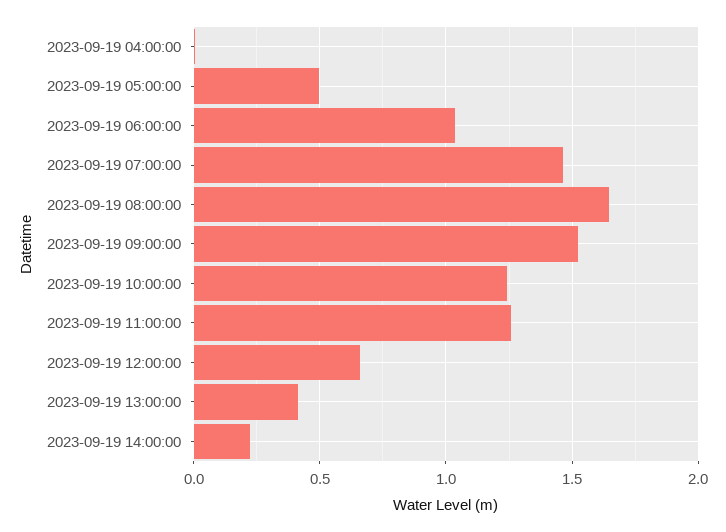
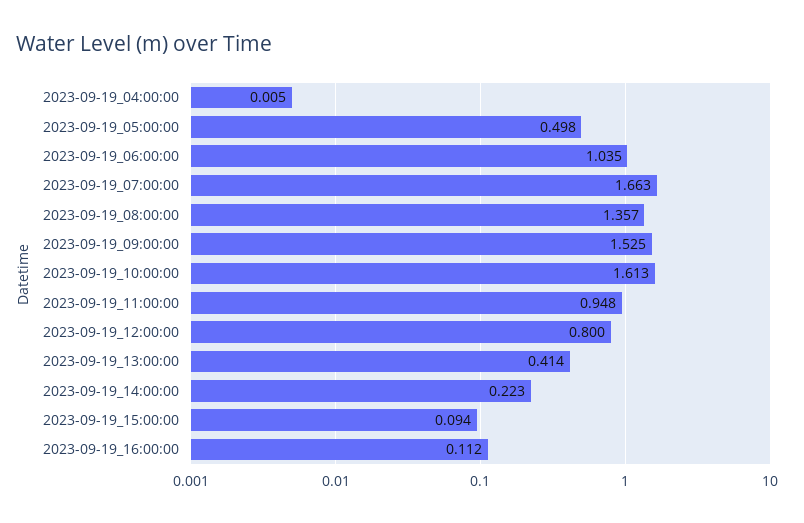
2023-09-19 07:00:00: 1.45 -> 1.663
2023-09-19 08:00:00: 1.65 -> 1.357
2023-09-19 10:00:00: 1.25 -> 1.613
2023-09-19 11:00:00: 1.25 -> 0.948
2023-09-19 12:00:00: 0.65 -> 0.8
2023-09-19_15:00:00: none -> 0.094
2023-09-19_16:00:00: none -> 0.112

